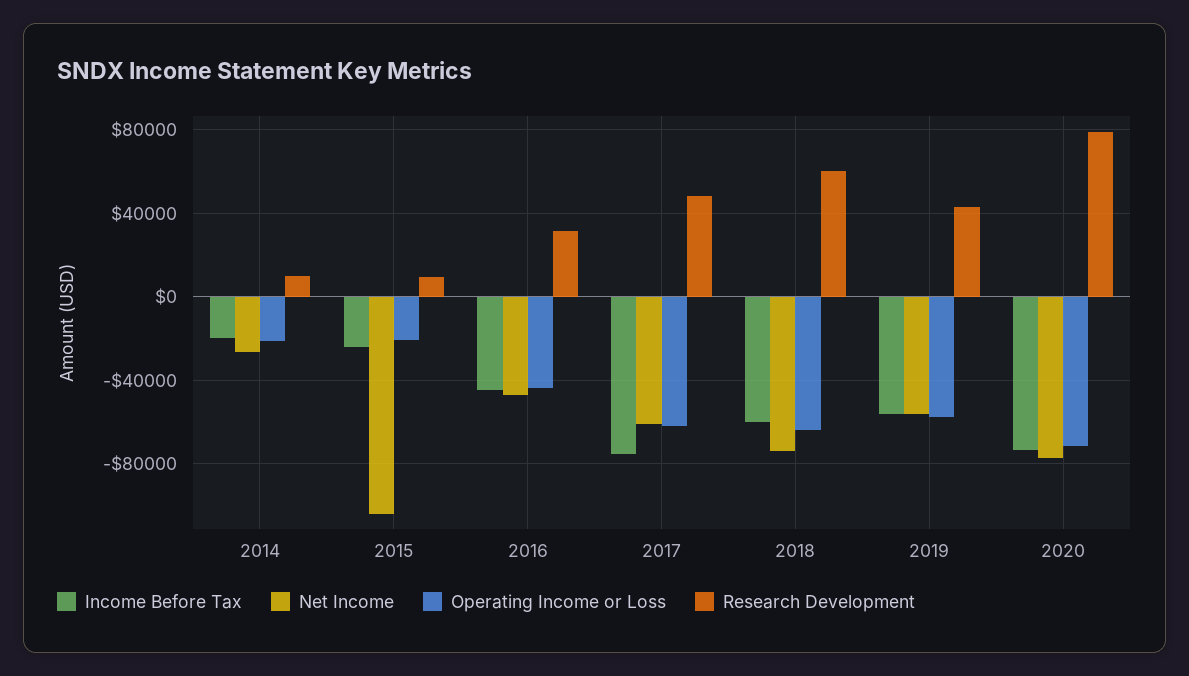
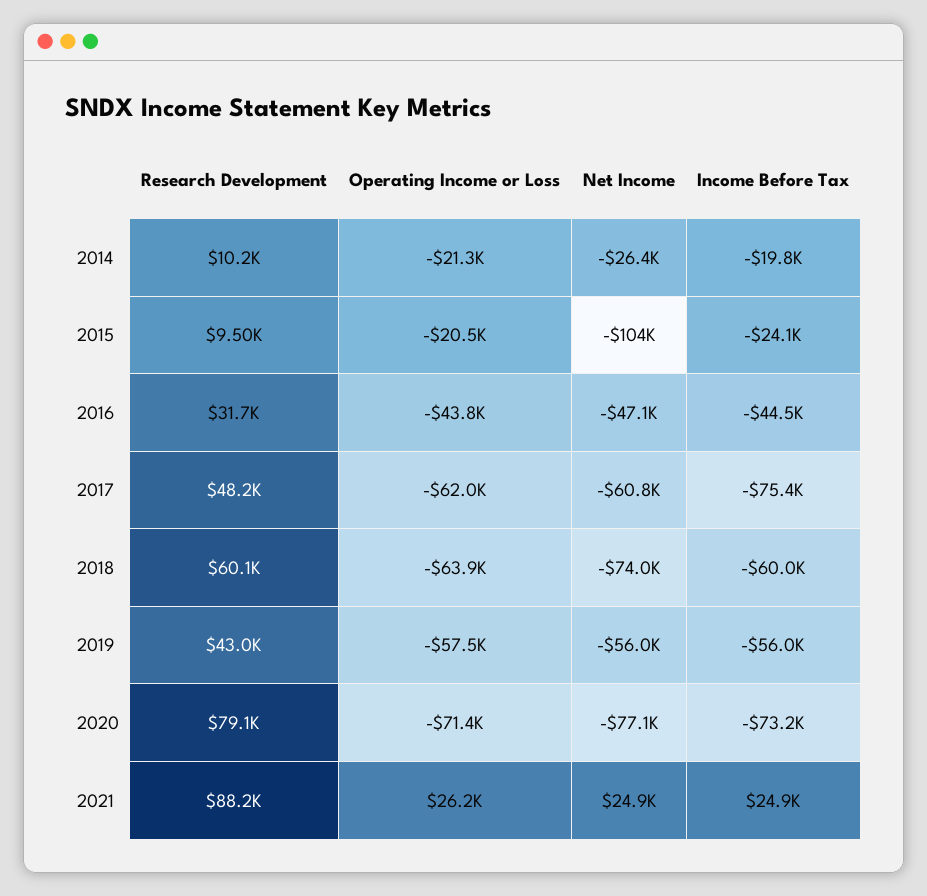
Research Development, 2021: none -> 88200
Operating Income or Loss, 2021: none -> 26200
Net Income, 2021: none -> 24900
Income Before Tax, 2021: none -> 24900

